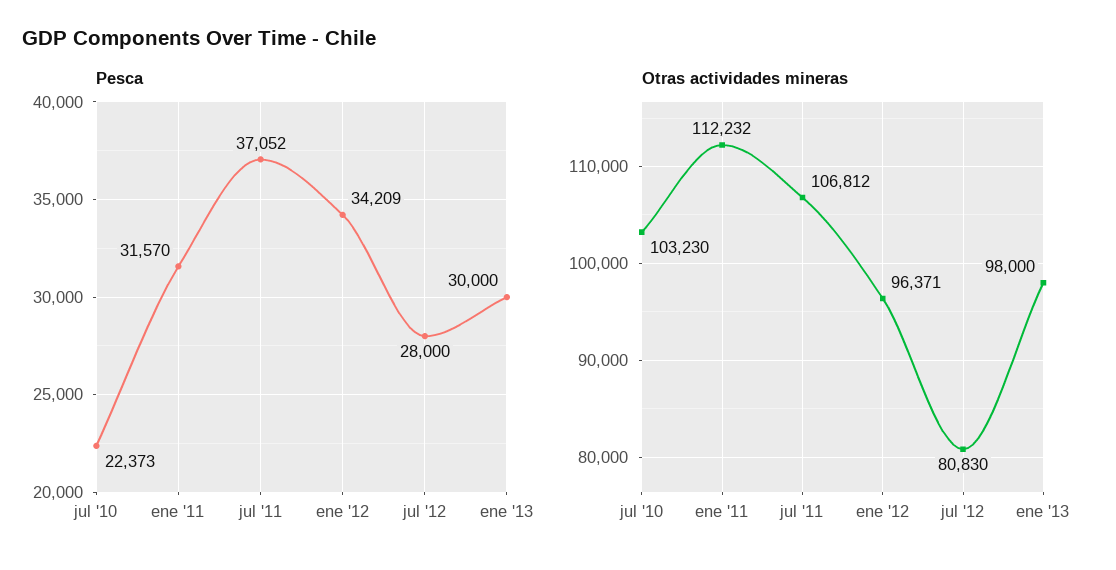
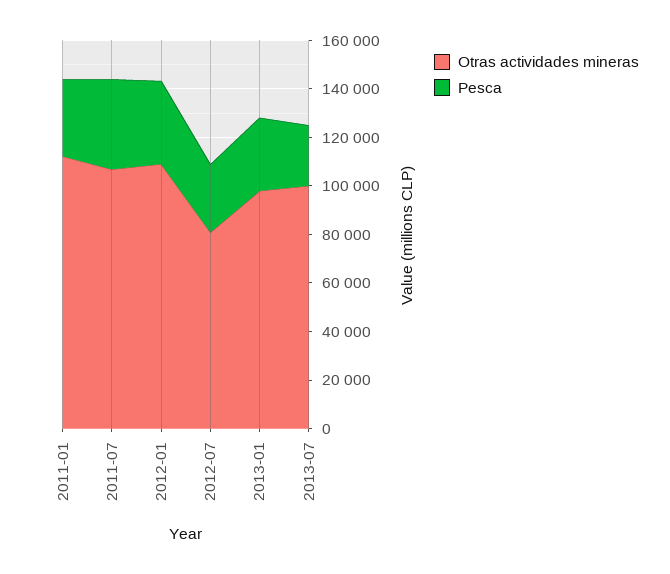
Pesca, jul '10: 22373 -> none
Otras actividades mineras, jul '10: 103230 -> none
Otras actividades mineras, ene '12: 96371 -> 110000
Otras actividades mineras, 2013-07: none -> 100000
Pesca, 2013-07: none -> 25000

